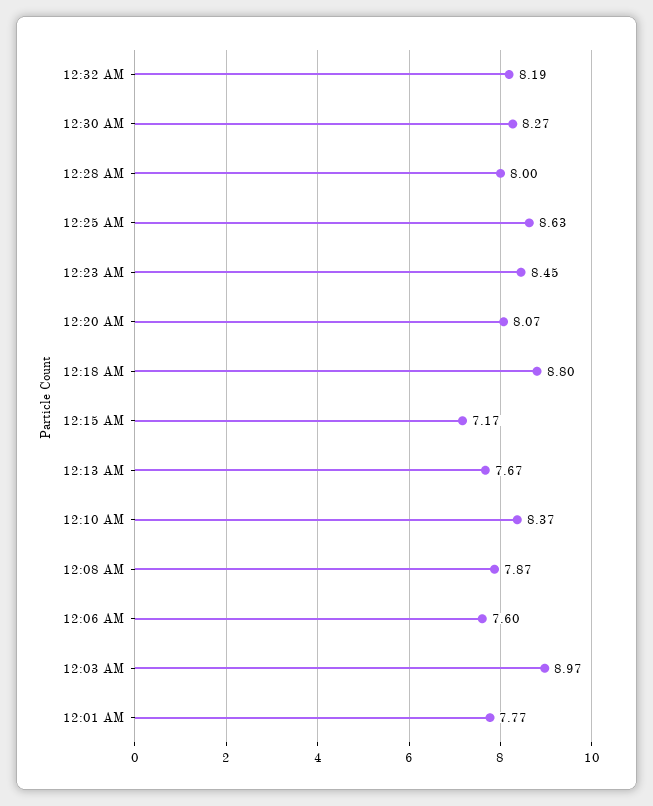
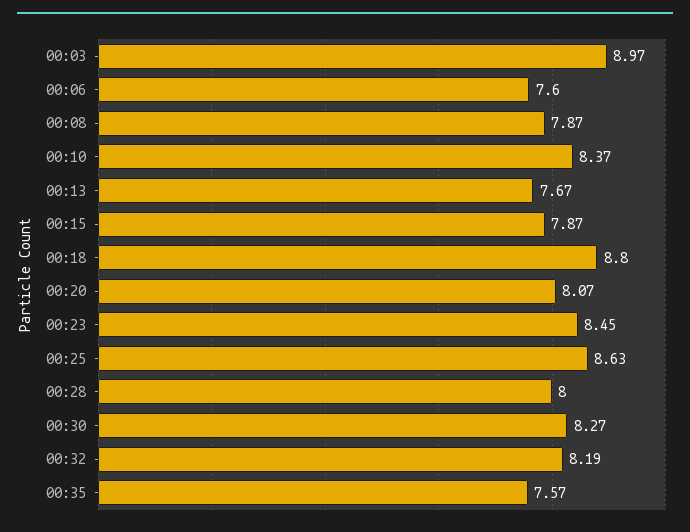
12:15 AM: 7.17 -> 7.87
12:01 AM: 7.77 -> none
00:35: none -> 7.57

